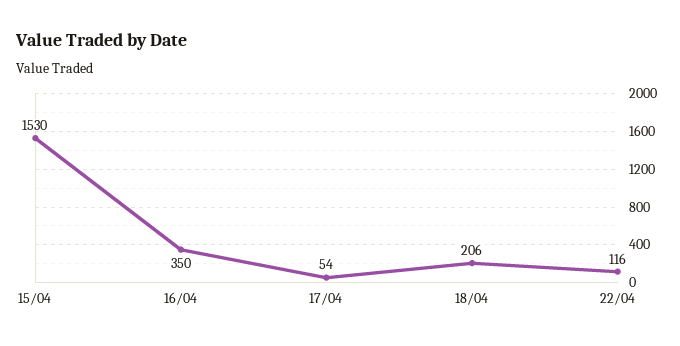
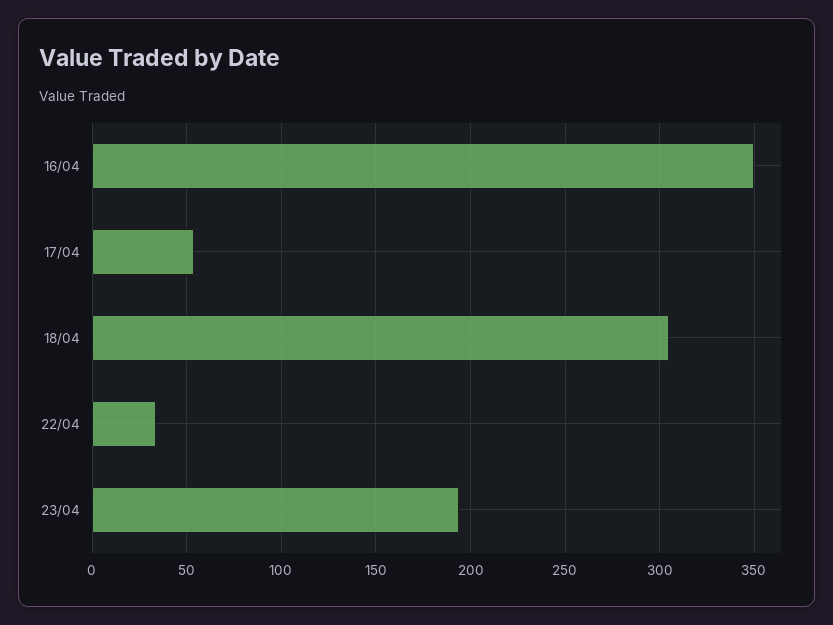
15/04: 1530 -> none
18/04: 206 -> 305
22/04: 116 -> 35
23/04: none -> 195

